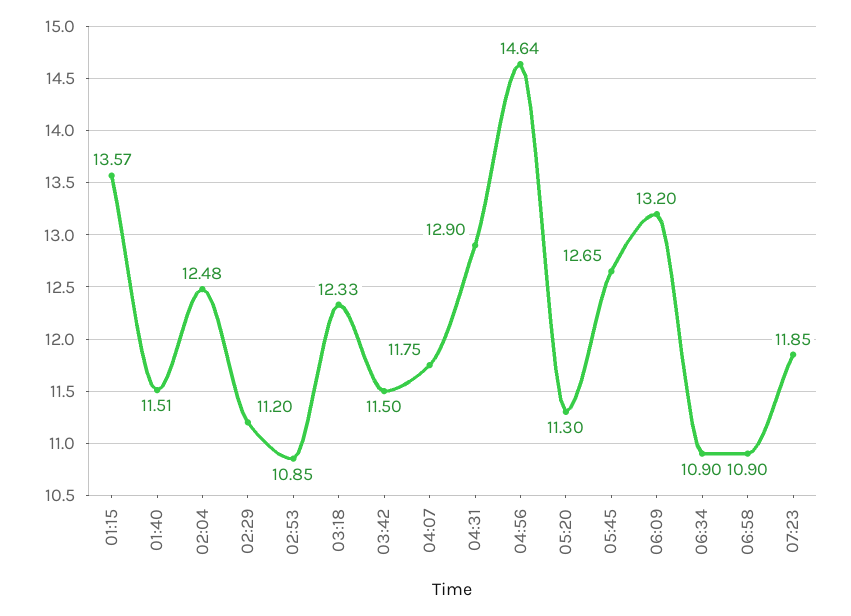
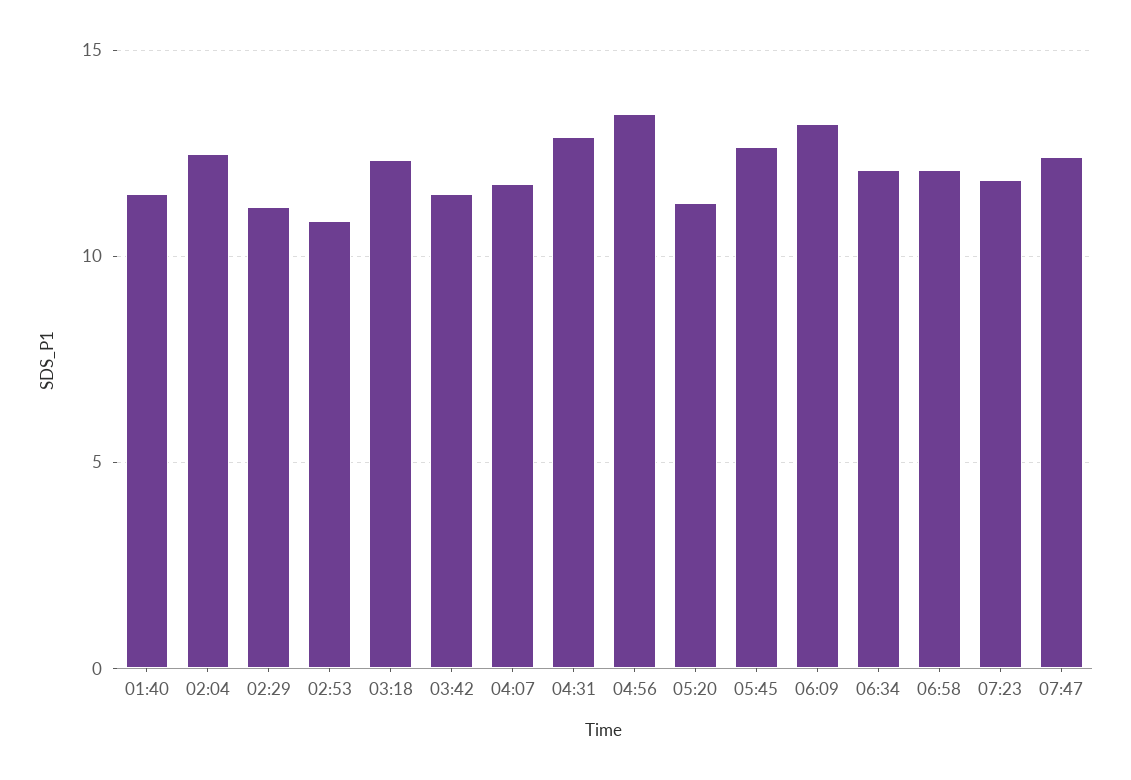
01:15: 13.57 -> none
04:56: 14.64 -> 13.5
06:34: 10.9 -> 12
06:58: 10.9 -> 12
07:47: none -> 12.5

